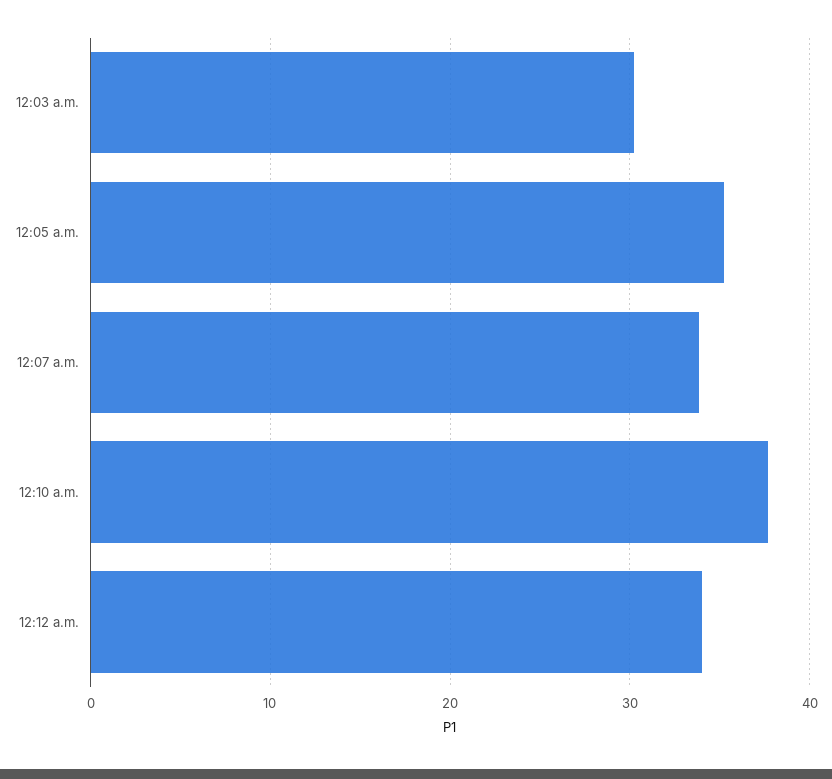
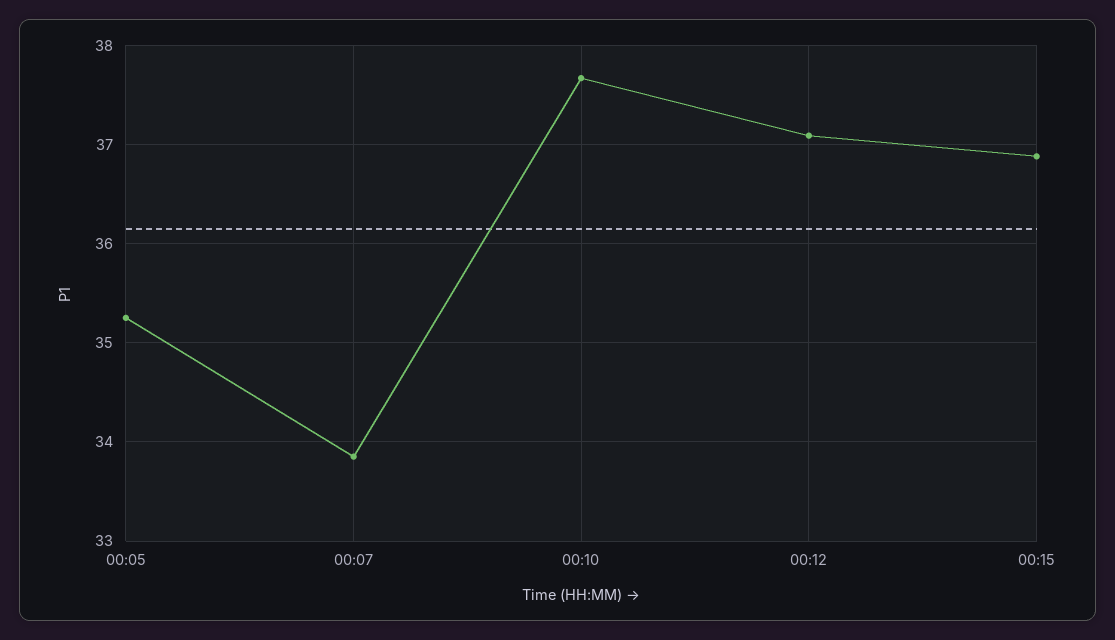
12:03 a.m.: 30 -> none
12:12 a.m.: 34 -> 37.1
00:15: none -> 36.9

